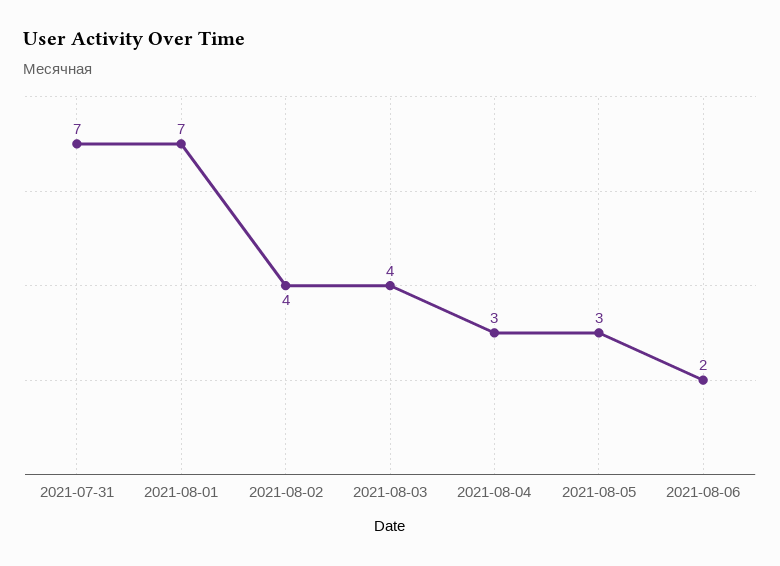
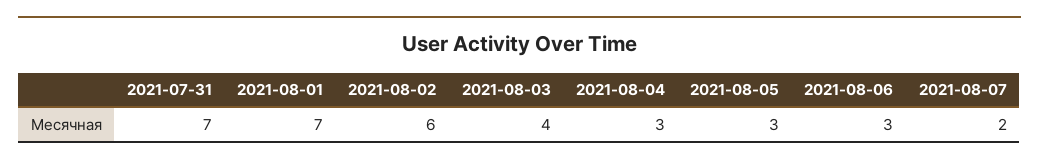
2021-08-02: 4 -> 6
2021-08-06: 2 -> 3
2021-08-07: none -> 2

